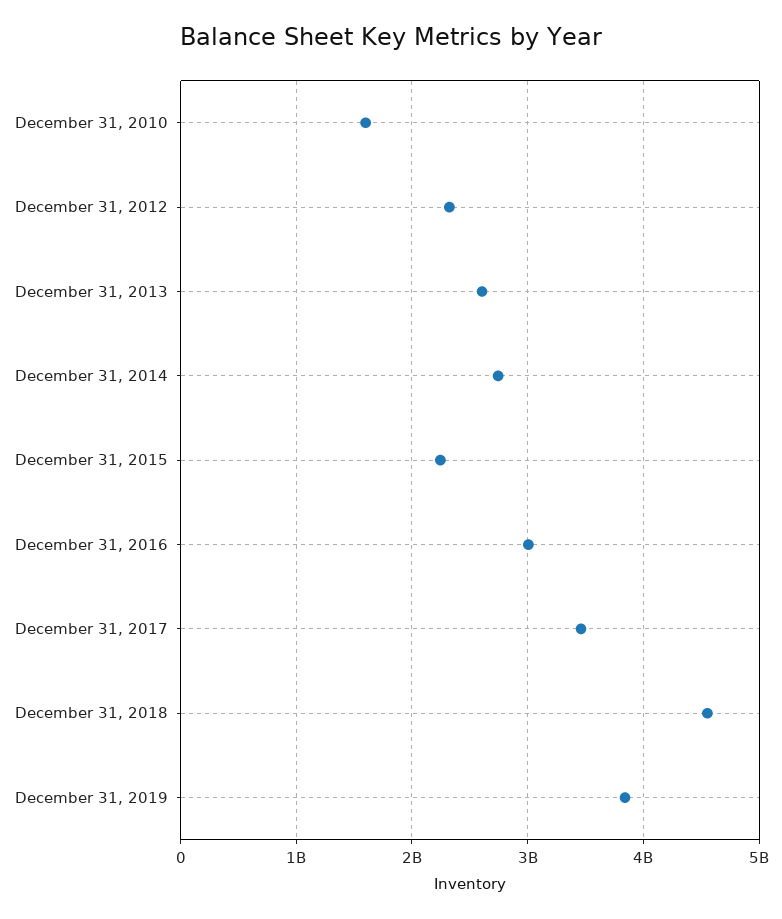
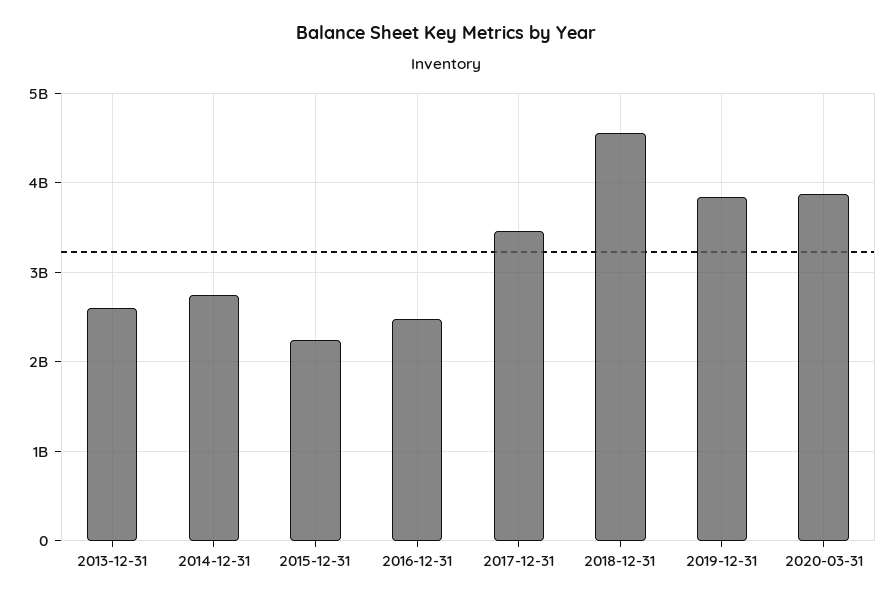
December 31, 2010: 1600000000 -> none
December 31, 2012: 2300000000 -> none
December 31, 2016: 3000000000 -> 2500000000
2020-03-31: none -> 3900000000

